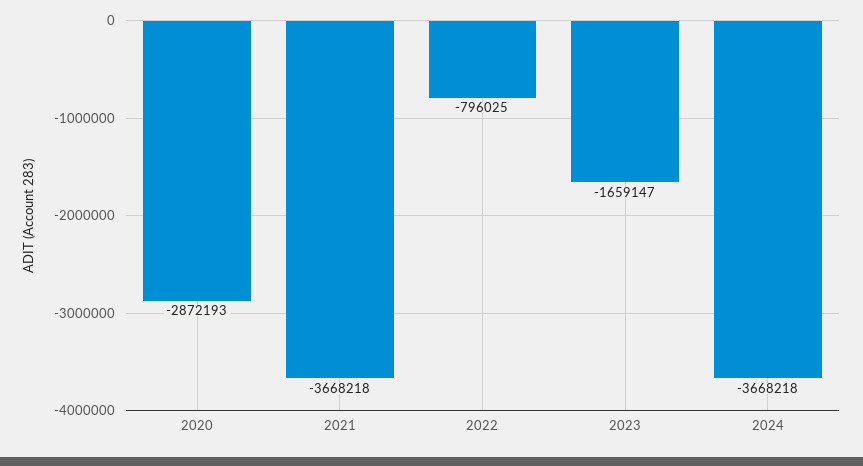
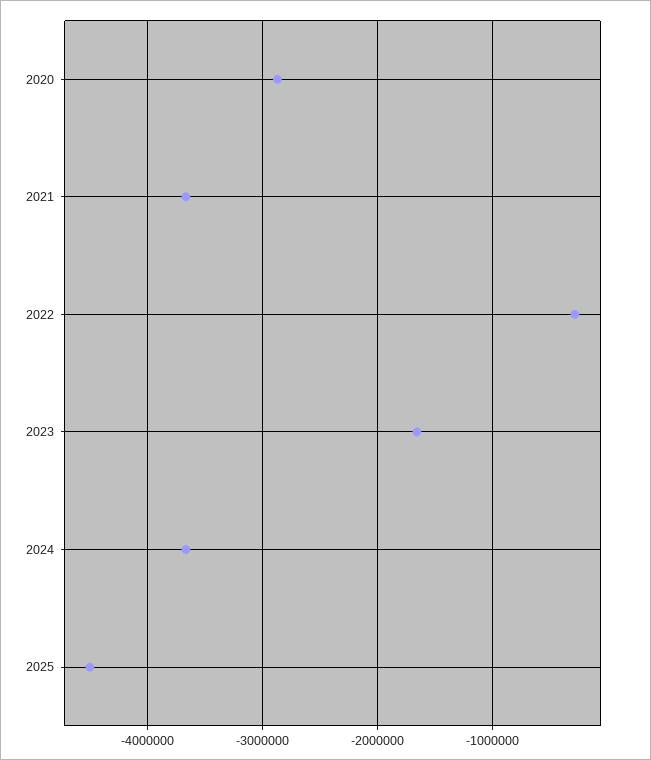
2022: -796025 -> -300000
2025: none -> -4500000

